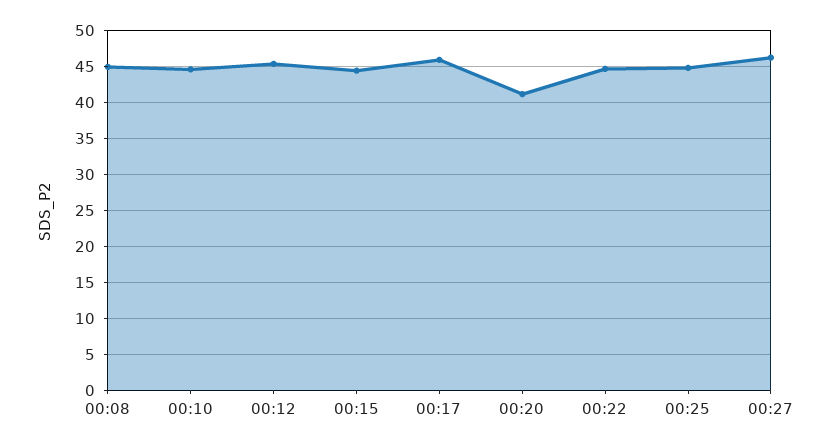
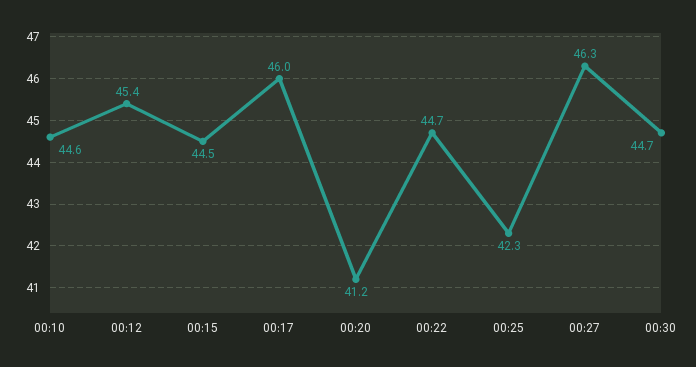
00:08: 45 -> none
00:25: 45 -> 42.3
00:30: none -> 44.7

